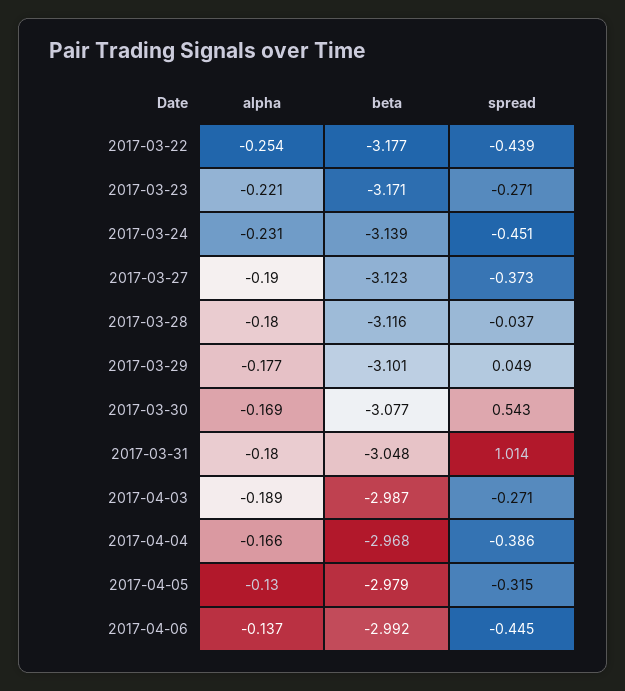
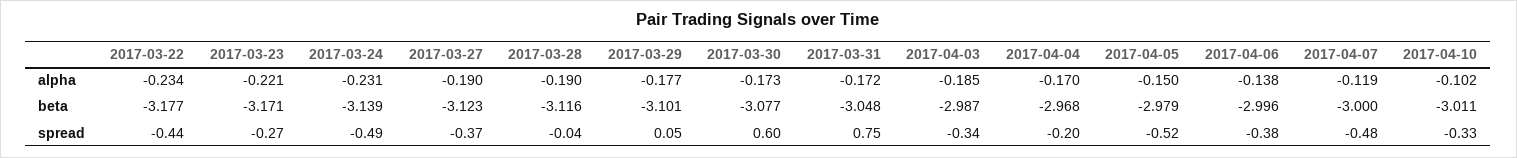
alpha, 2017-03-22: -0.254 -> -0.234
spread, 2017-03-24: -0.451 -> -0.49
alpha, 2017-03-28: -0.18 -> -0.19
alpha, 2017-03-30: -0.169 -> -0.173
spread, 2017-03-30: 0.543 -> 0.6
alpha, 2017-03-31: -0.18 -> -0.172
spread, 2017-03-31: 1.014 -> 0.75
alpha, 2017-04-03: -0.189 -> -0.185
spread, 2017-04-03: -0.271 -> -0.34
alpha, 2017-04-04: -0.166 -> -0.17
spread, 2017-04-04: -0.386 -> -0.2
alpha, 2017-04-05: -0.13 -> -0.15
spread, 2017-04-05: -0.315 -> -0.52
alpha, 2017-04-06: -0.137 -> -0.138
beta, 2017-04-06: -2.992 -> -2.996
spread, 2017-04-06: -0.445 -> -0.38
alpha, 2017-04-07: none -> -0.119
alpha, 2017-04-10: none -> -0.102
beta, 2017-04-07: none -> -3
beta, 2017-04-10: none -> -3.011
spread, 2017-04-07: none -> -0.48
spread, 2017-04-10: none -> -0.33

